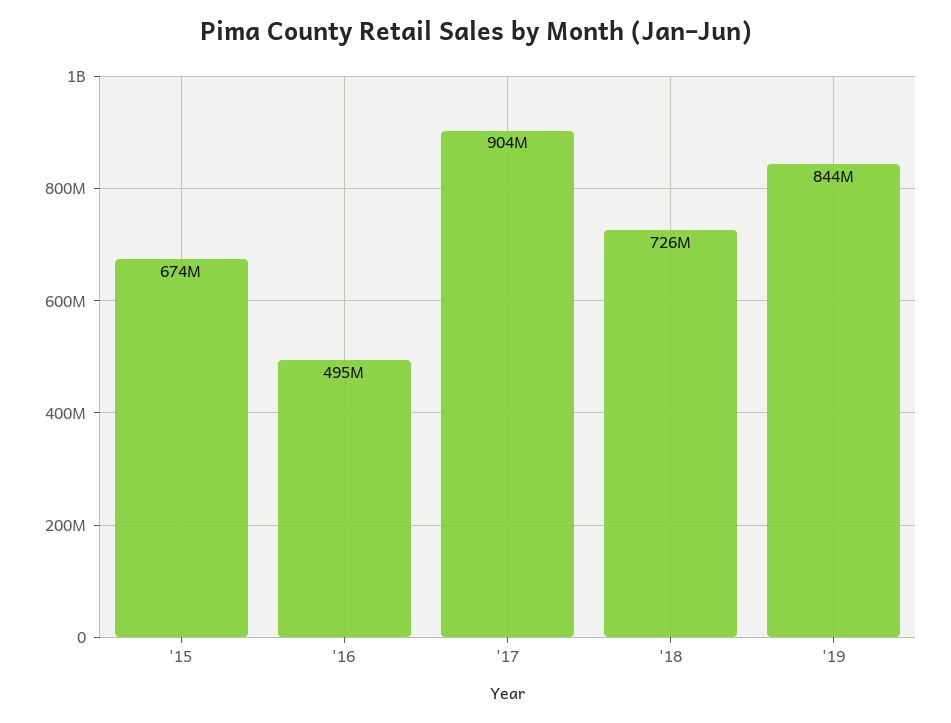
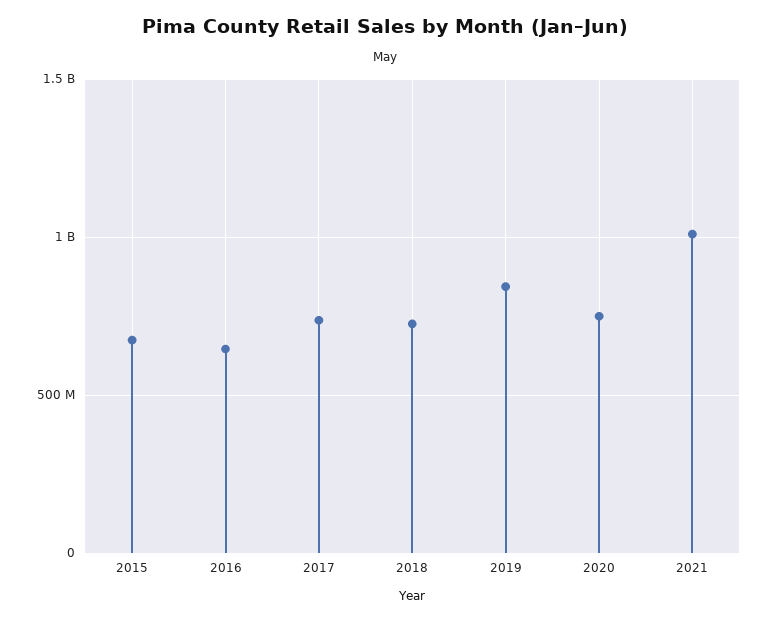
'16: 495000000 -> 650000000
'17: 904000000 -> 750000000
2020: none -> 750000000
2021: none -> 1000000000

